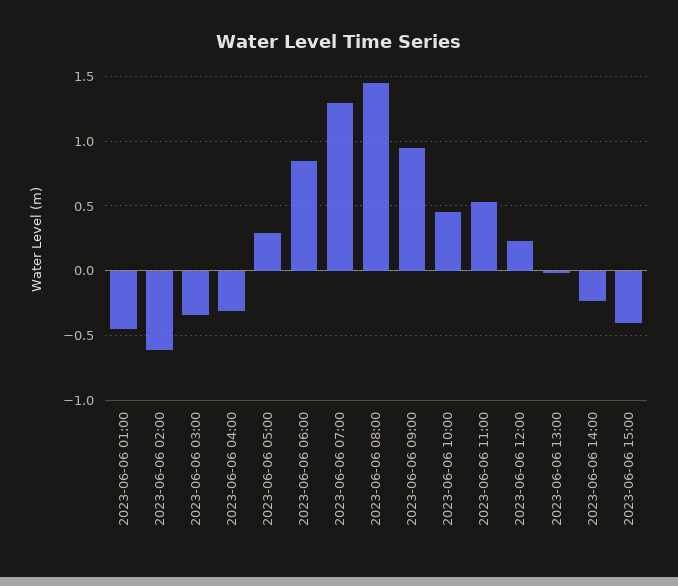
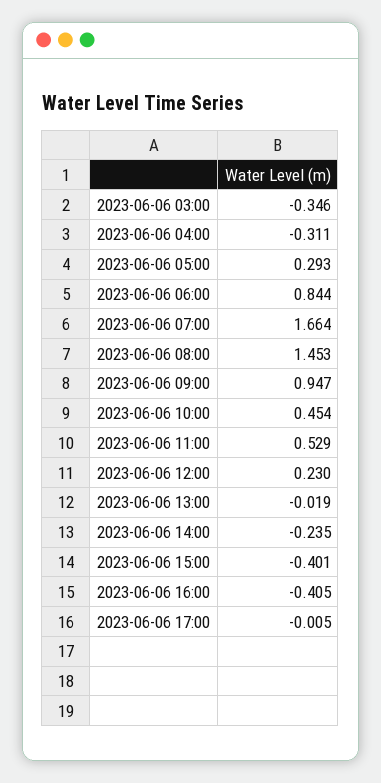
2023-06-06 01:00: -0.45 -> none
2023-06-06 02:00: -0.6 -> none
2023-06-06 07:00: 1.3 -> 1.664
2023-06-06 16:00: none -> -0.405
2023-06-06 17:00: none -> -0.005

